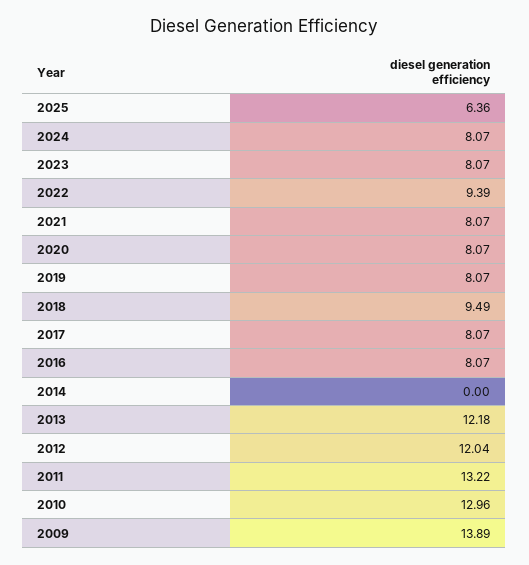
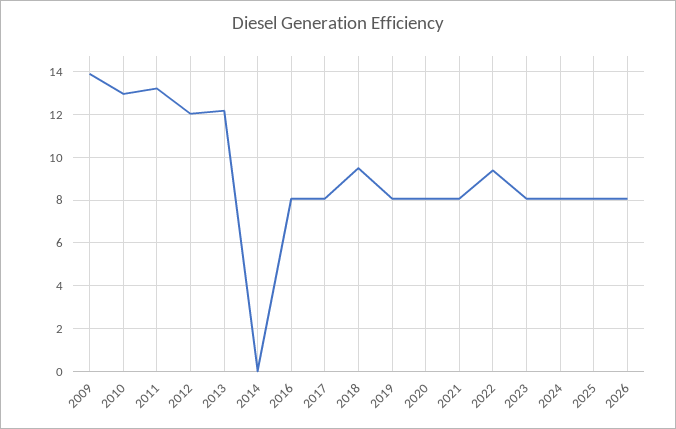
2025: 6.36 -> 8
2026: none -> 8

